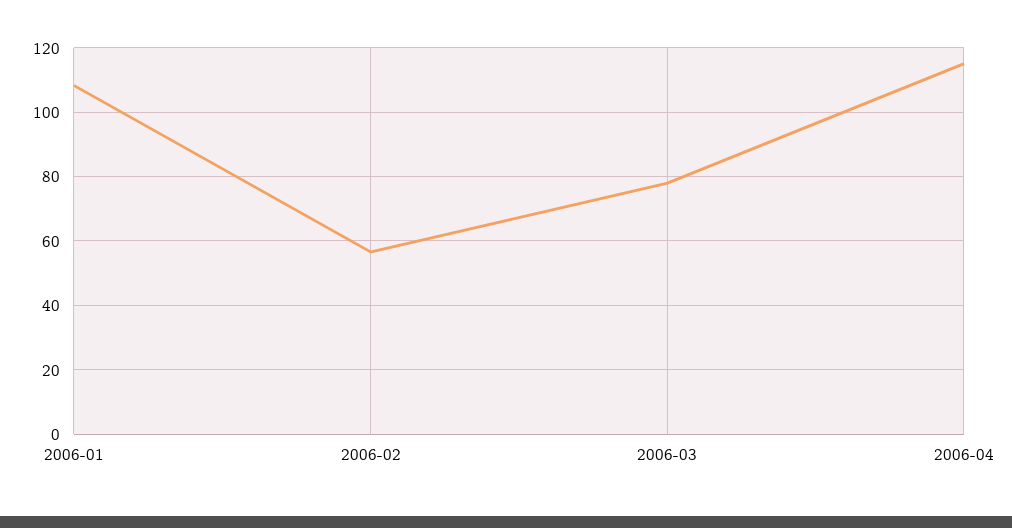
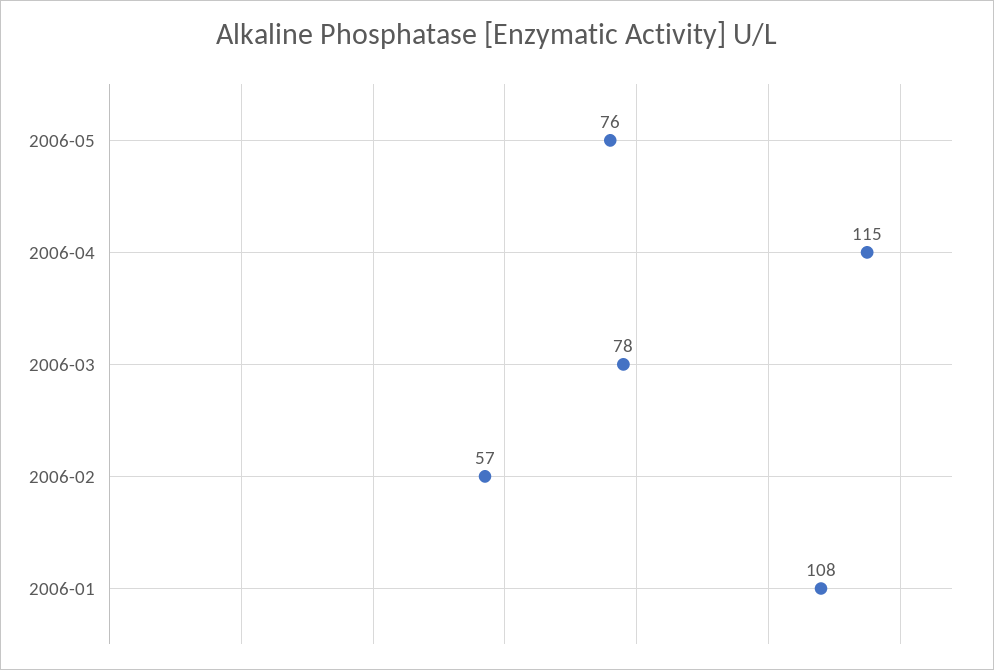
2006-05: none -> 76

